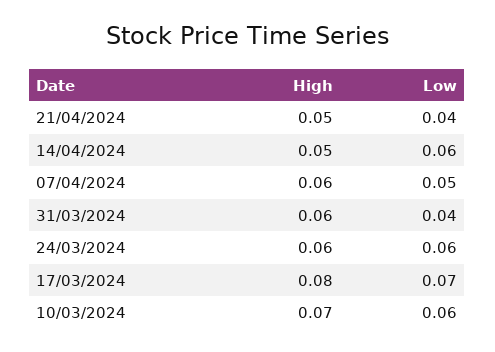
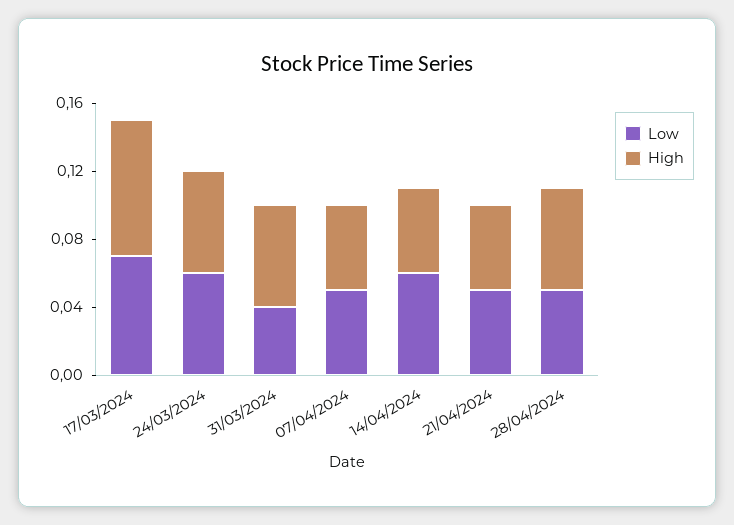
Low, 21/04/2024: 0.04 -> 0.05
High, 07/04/2024: 0.06 -> 0.05
High, 10/03/2024: 0.07 -> none
Low, 10/03/2024: 0.06 -> none
Low, 28/04/2024: none -> 0.05
High, 28/04/2024: none -> 0.06

